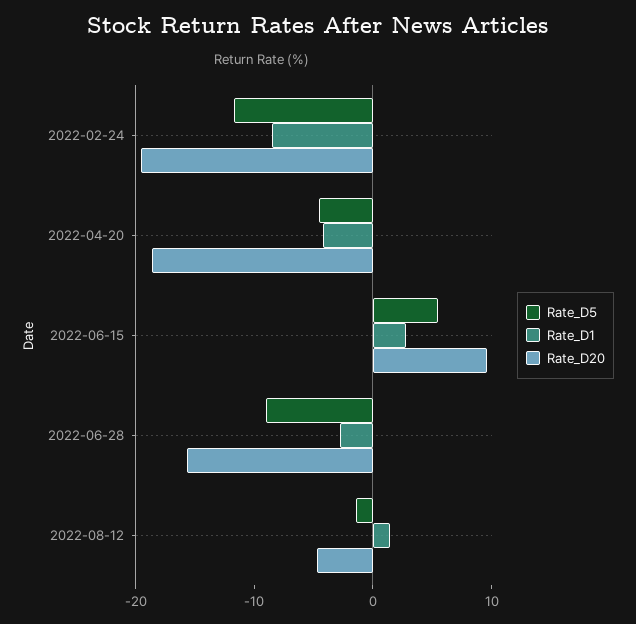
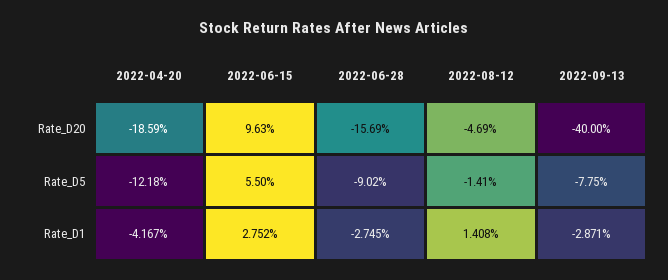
Rate_D5, 2022-02-24: -12 -> none
Rate_D1, 2022-02-24: -8 -> none
Rate_D20, 2022-02-24: -20 -> none
Rate_D5, 2022-04-20: -4 -> -12.18
Rate_D20, 2022-09-13: none -> -40
Rate_D5, 2022-09-13: none -> -7.75
Rate_D1, 2022-09-13: none -> -2.871

